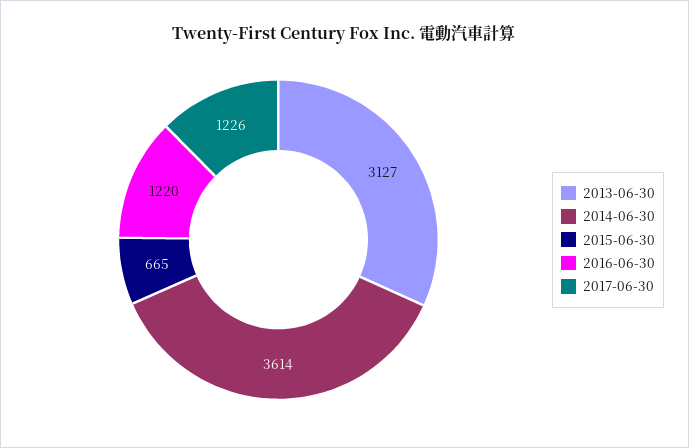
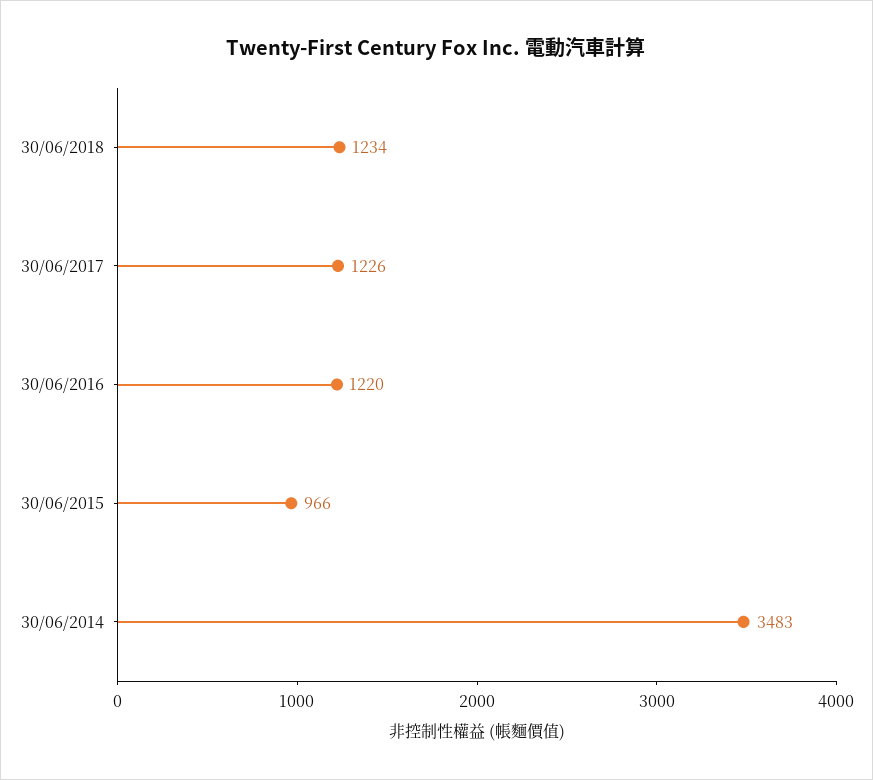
2013-06-30: 3127 -> none
2014-06-30: 3614 -> 3483
2015-06-30: 665 -> 966
30/06/2018: none -> 1234

